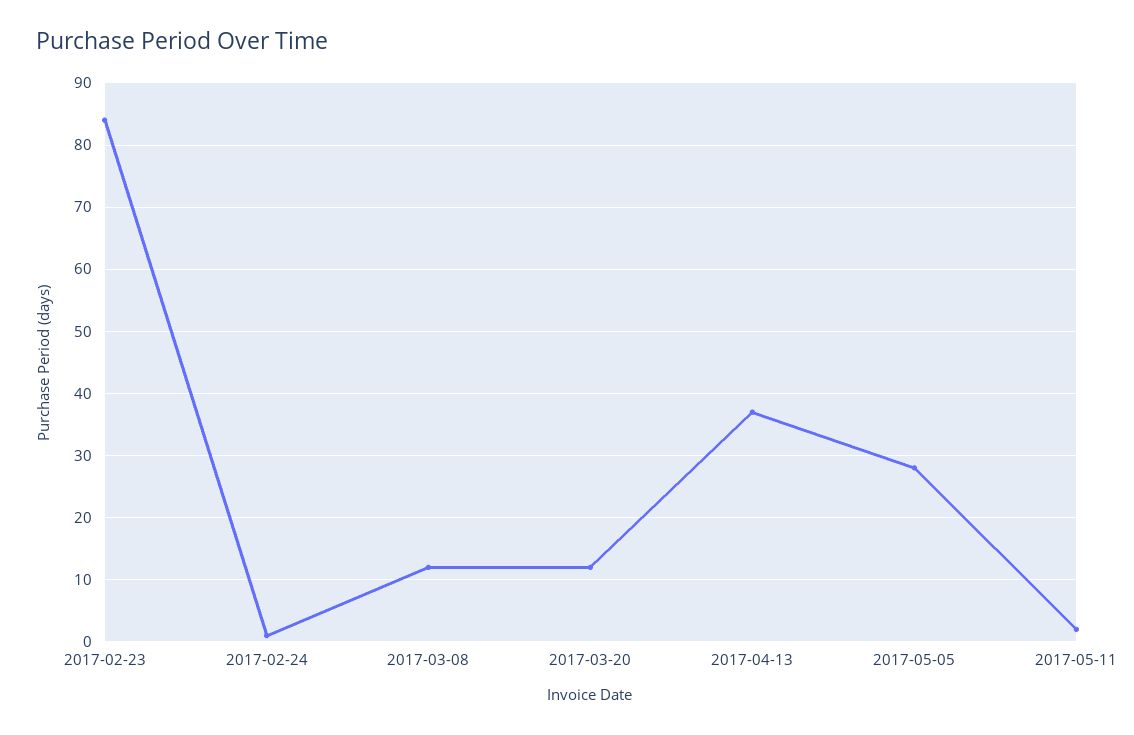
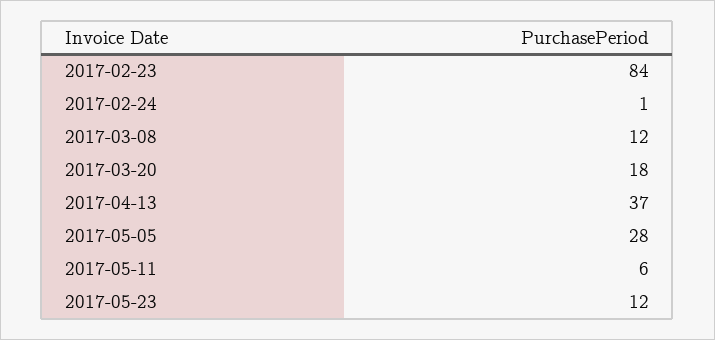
2017-03-20: 12 -> 18
2017-05-11: 2 -> 6
2017-05-23: none -> 12

